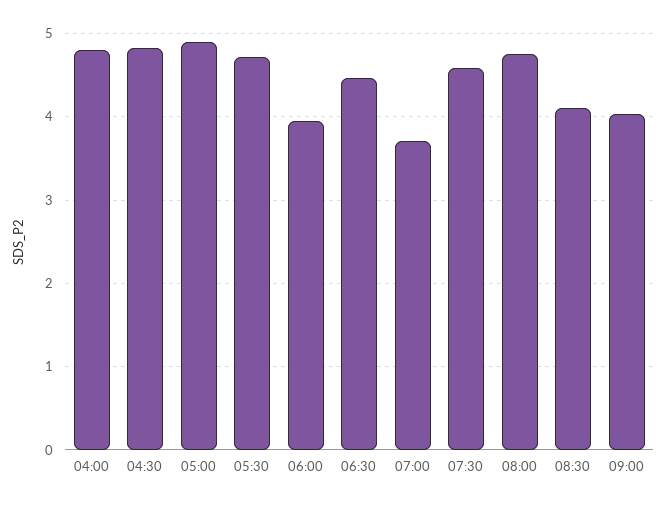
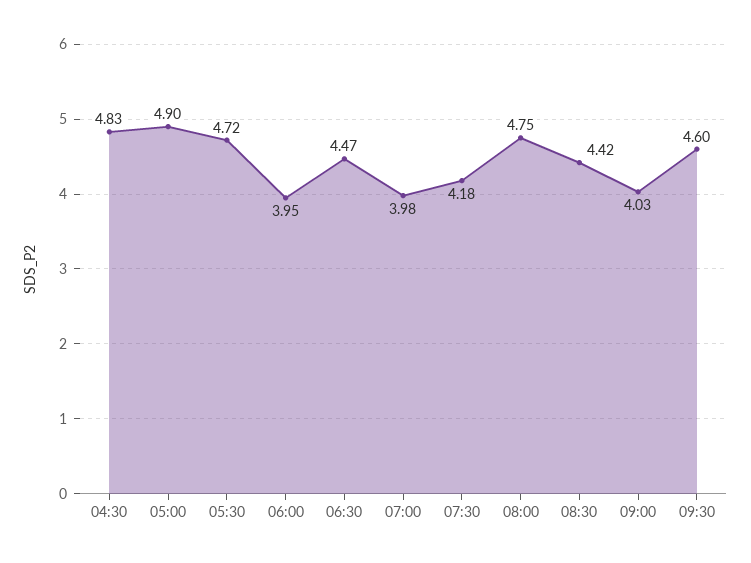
04:00: 4.8 -> none
07:00: 3.7 -> 3.98
07:30: 4.6 -> 4.18
08:30: 4.1 -> 4.42
09:30: none -> 4.6

